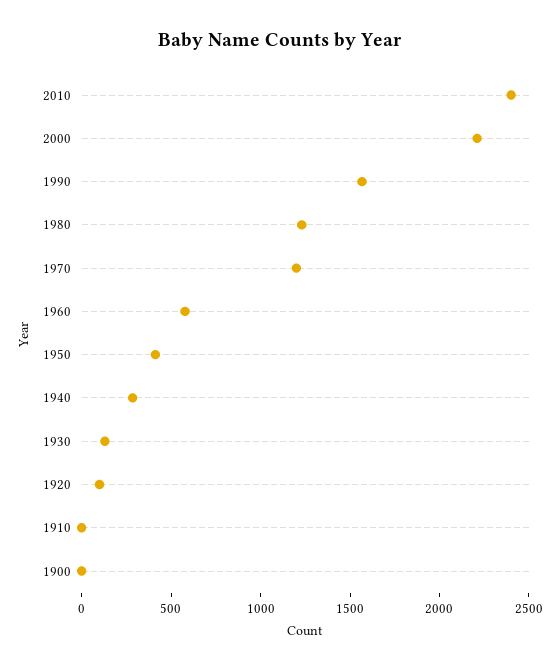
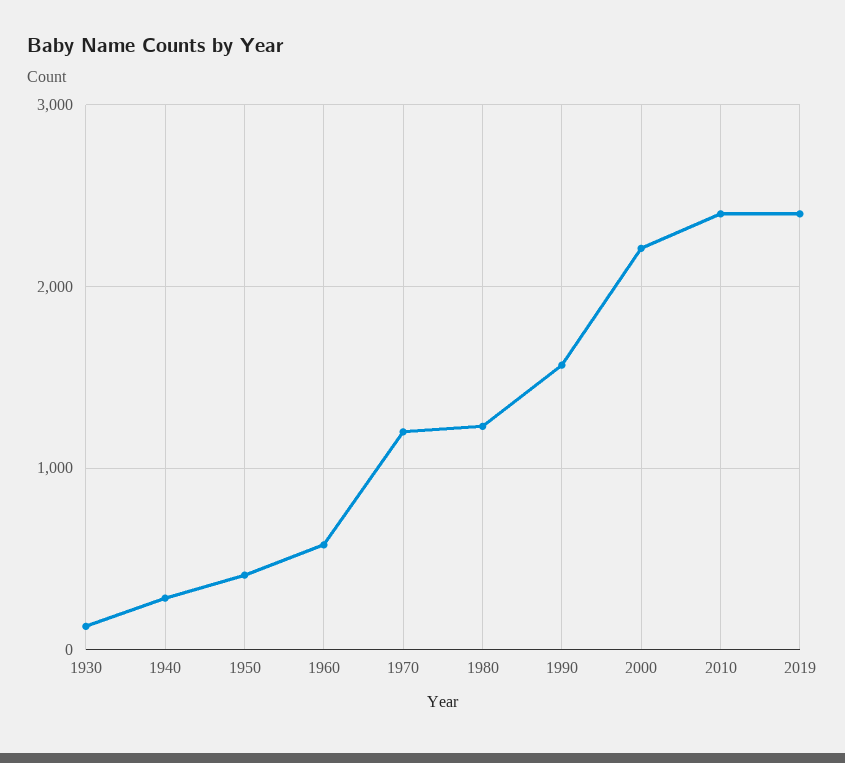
1920: 100 -> none
1910: 0 -> none
1900: 0 -> none
2019: none -> 2400

